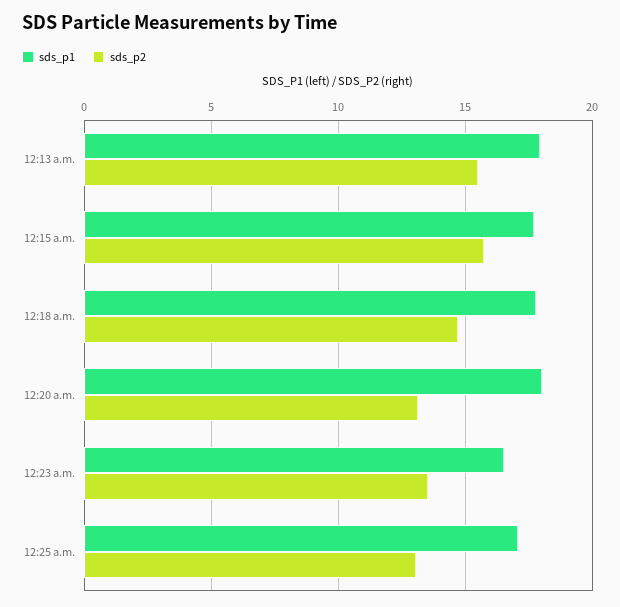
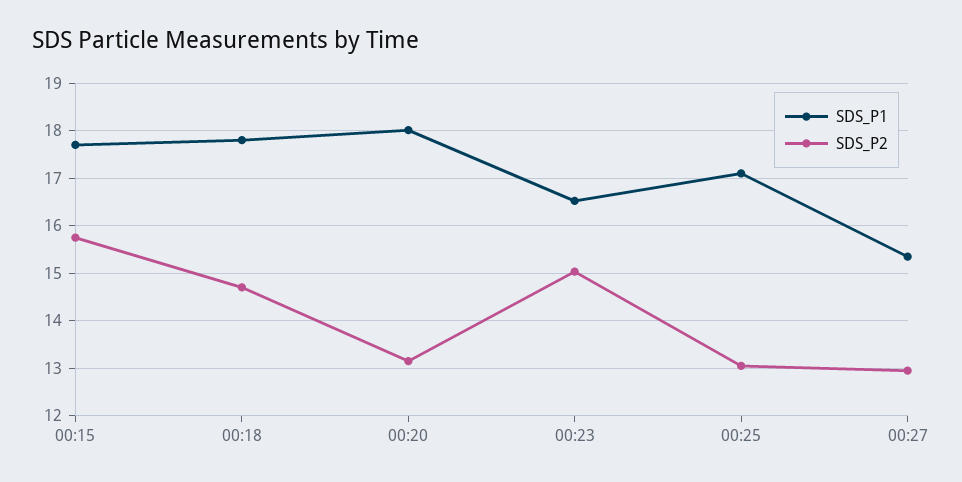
sds_p1, 12:13 a.m.: 18 -> none
sds_p2, 12:13 a.m.: 15.5 -> none
sds_p2, 12:23 a.m.: 13.5 -> 15
sds_p1, 00:27: none -> 15.4
sds_p2, 00:27: none -> 13

